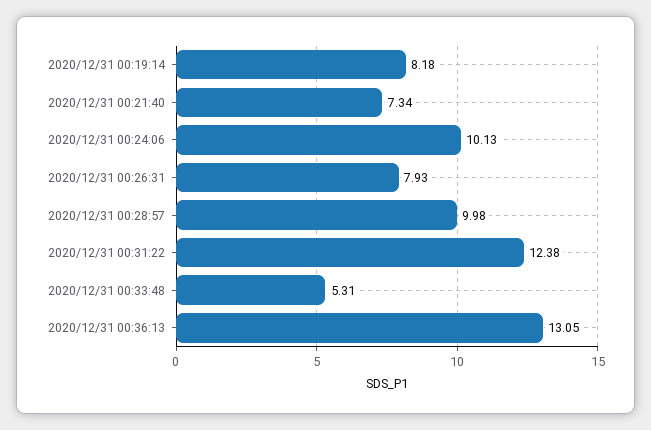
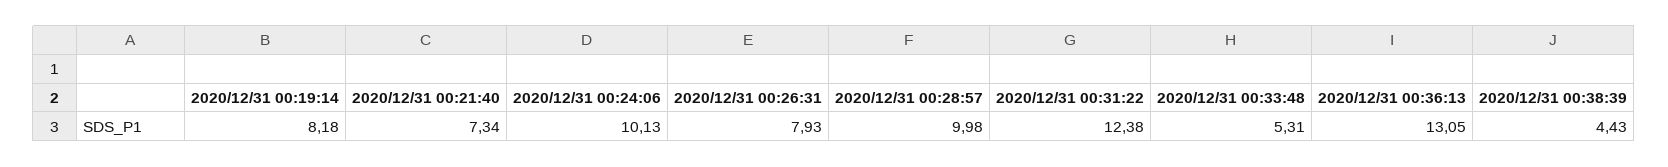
2020/12/31 00:38:39: none -> 4.43

